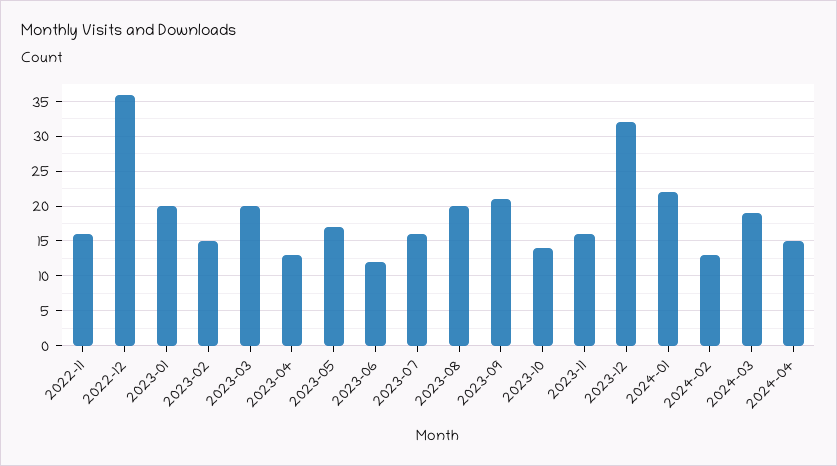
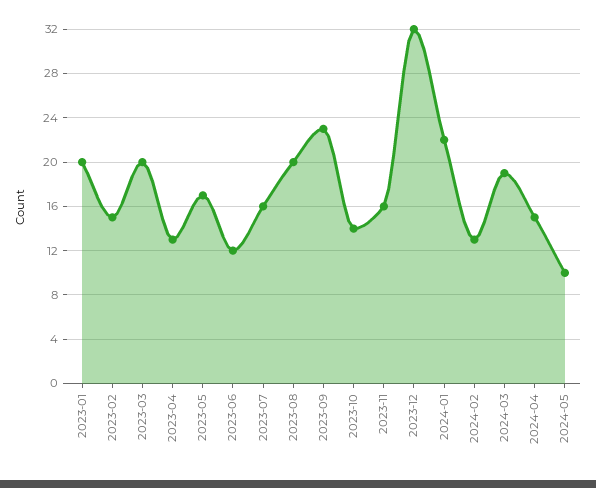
2022-11: 16 -> none
2022-12: 36 -> none
2023-09: 21 -> 23
2024-05: none -> 10

